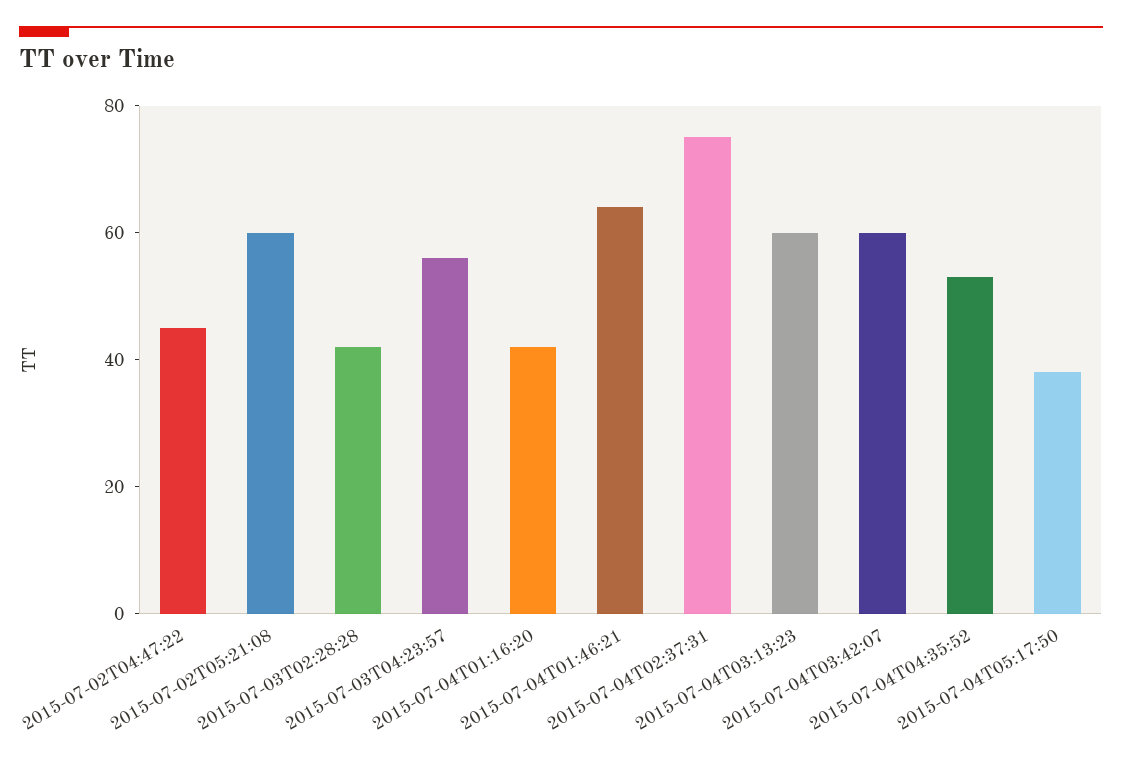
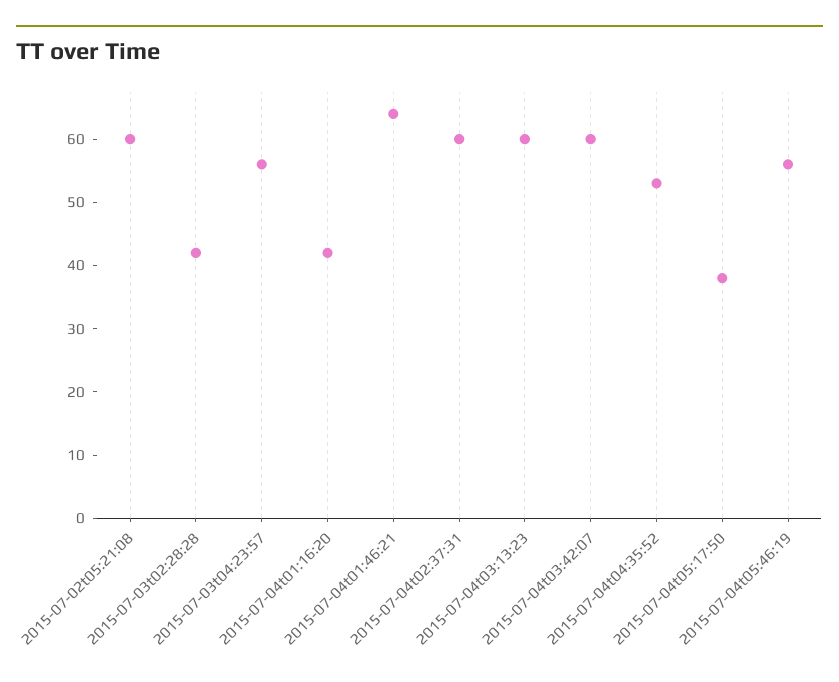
2015-07-02T04:47:22: 45 -> none
2015-07-04T02:37:31: 75 -> 60
2015-07-04t05:46:19: none -> 55

